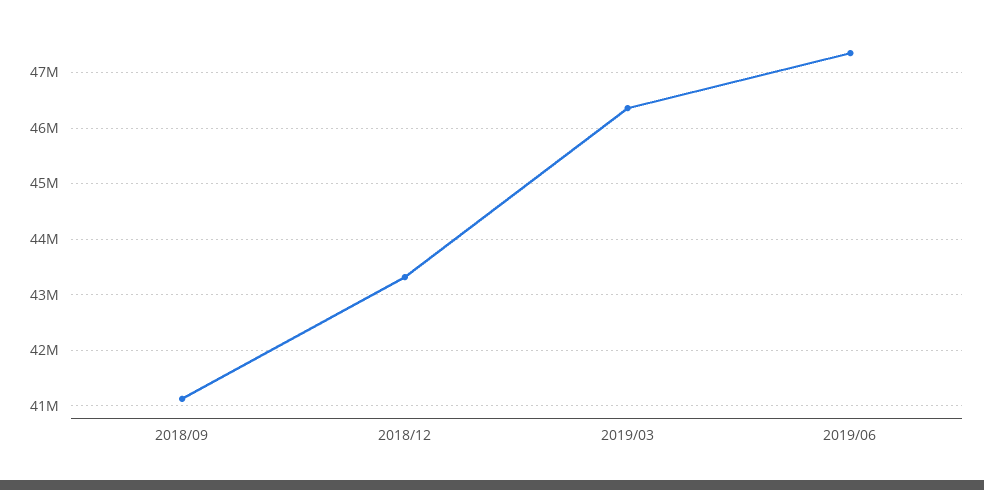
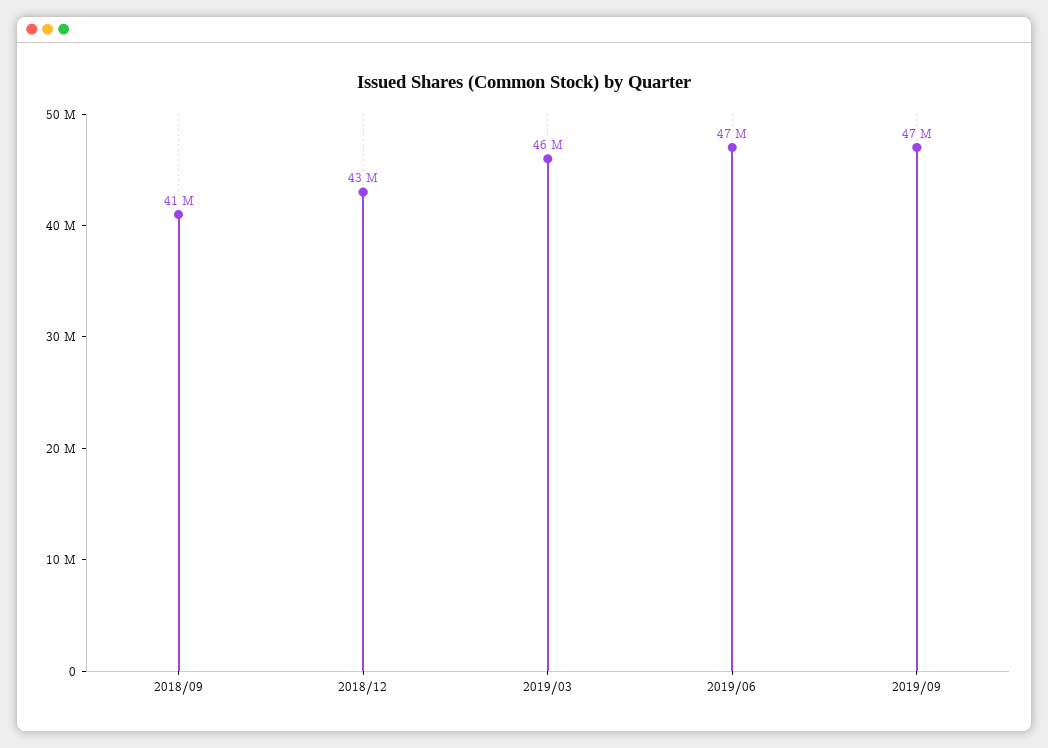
2019/09: none -> 47000000

